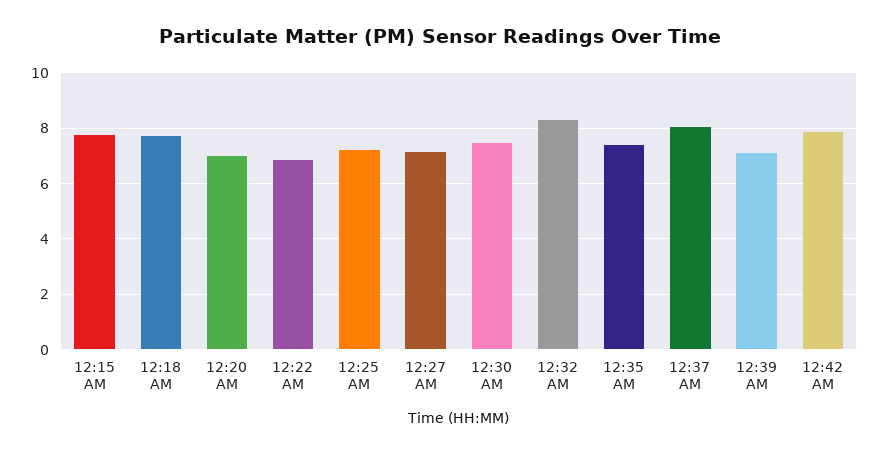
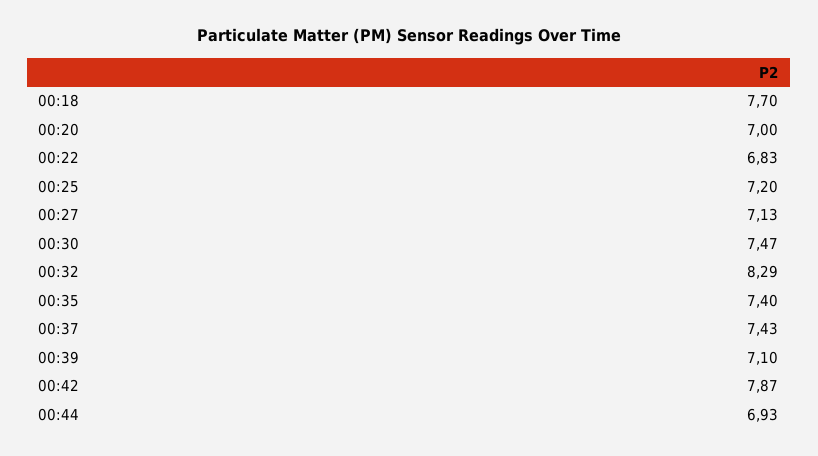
12:15 AM: 7.75 -> none
12:37 AM: 8 -> 7.43
00:44: none -> 6.93

